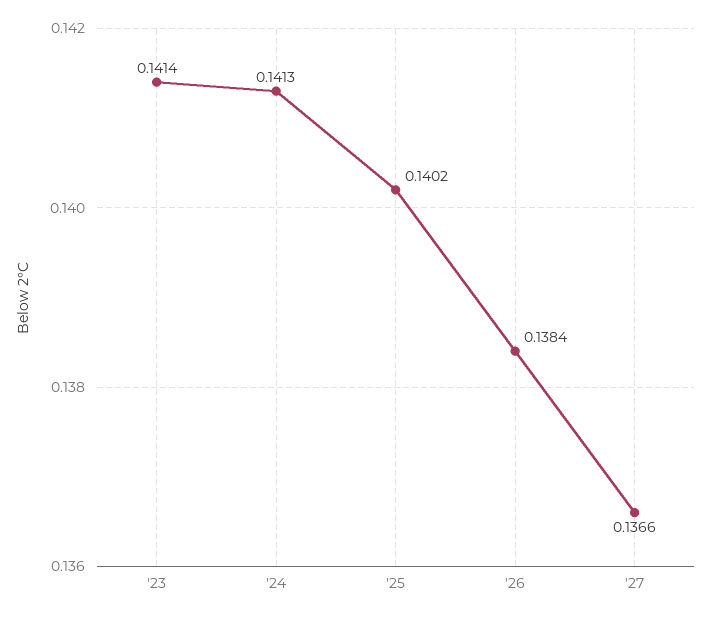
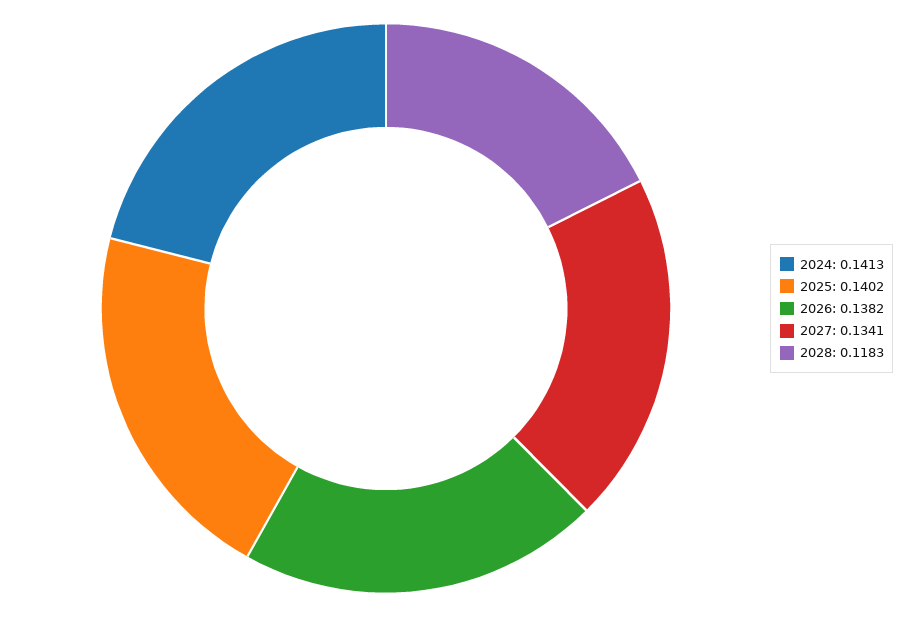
'23: 0.1414 -> none
'26: 0.1384 -> 0.1382
'27: 0.1366 -> 0.1341
2028: none -> 0.1183

